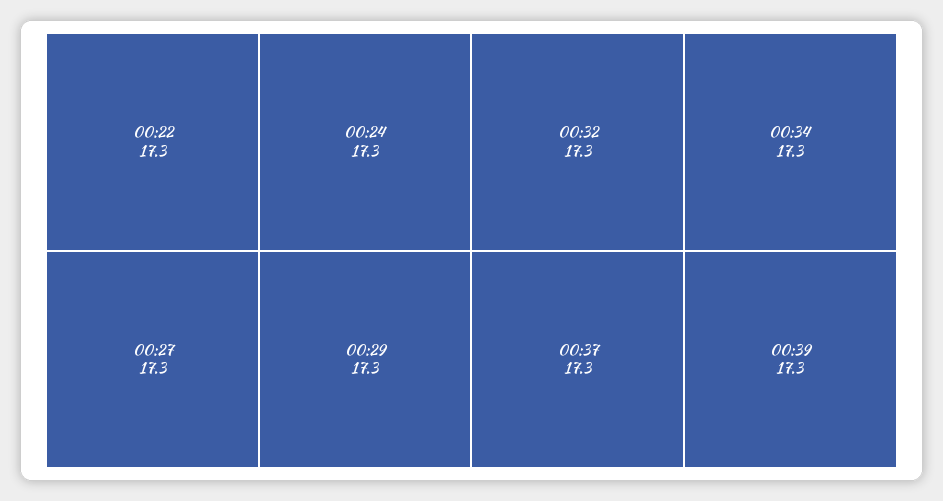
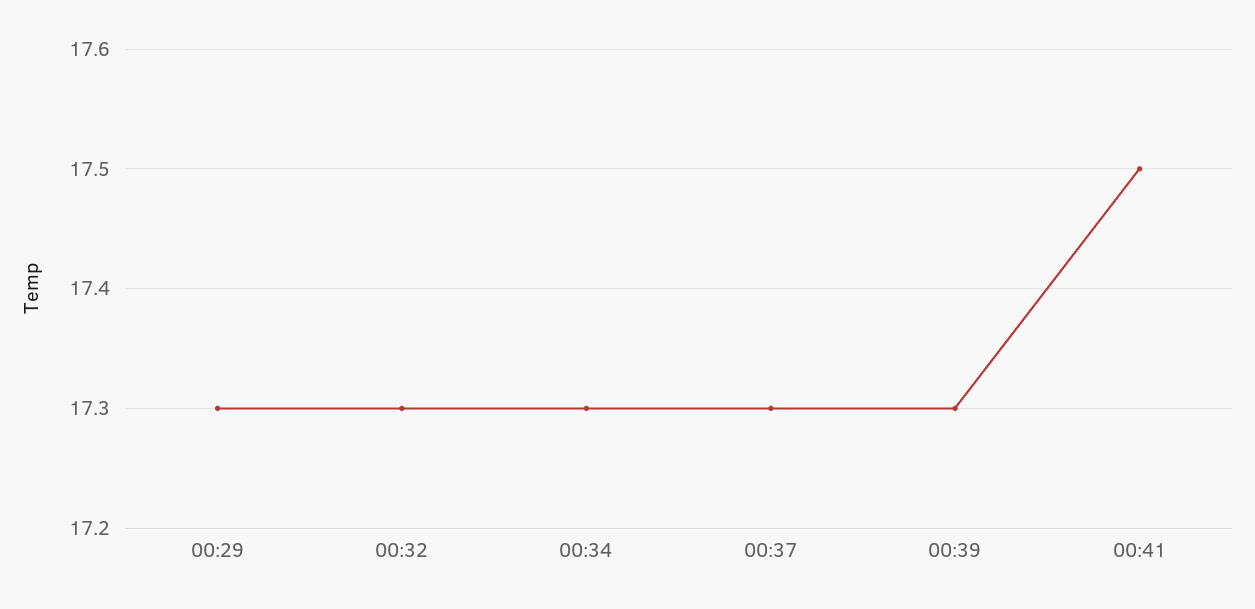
00:22: 17.3 -> none
00:24: 17.3 -> none
00:27: 17.3 -> none
00:41: none -> 17.5

